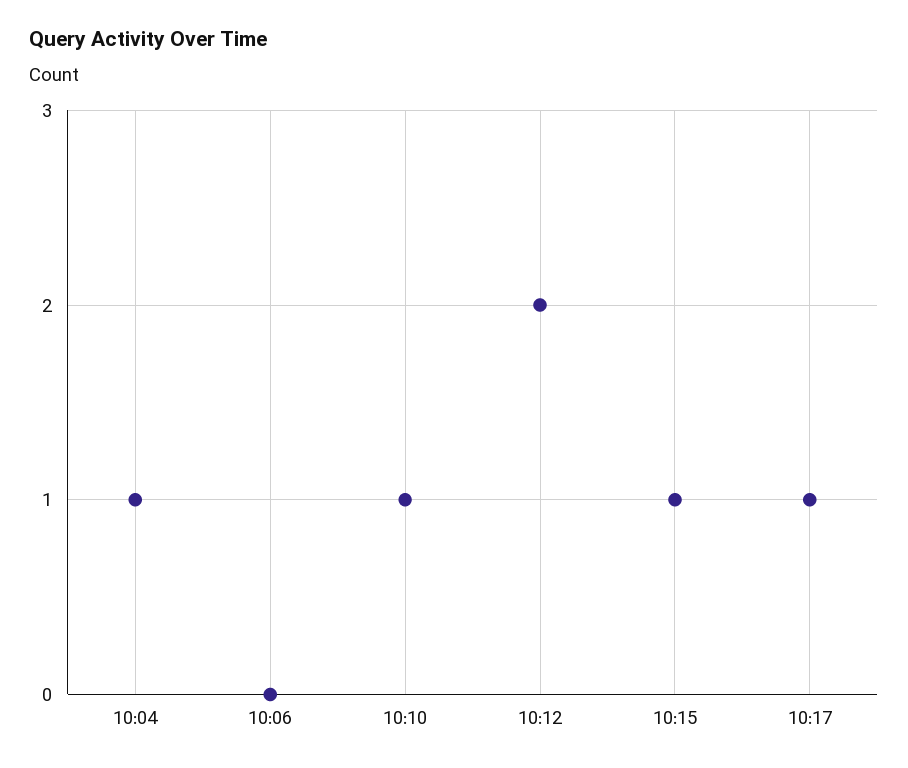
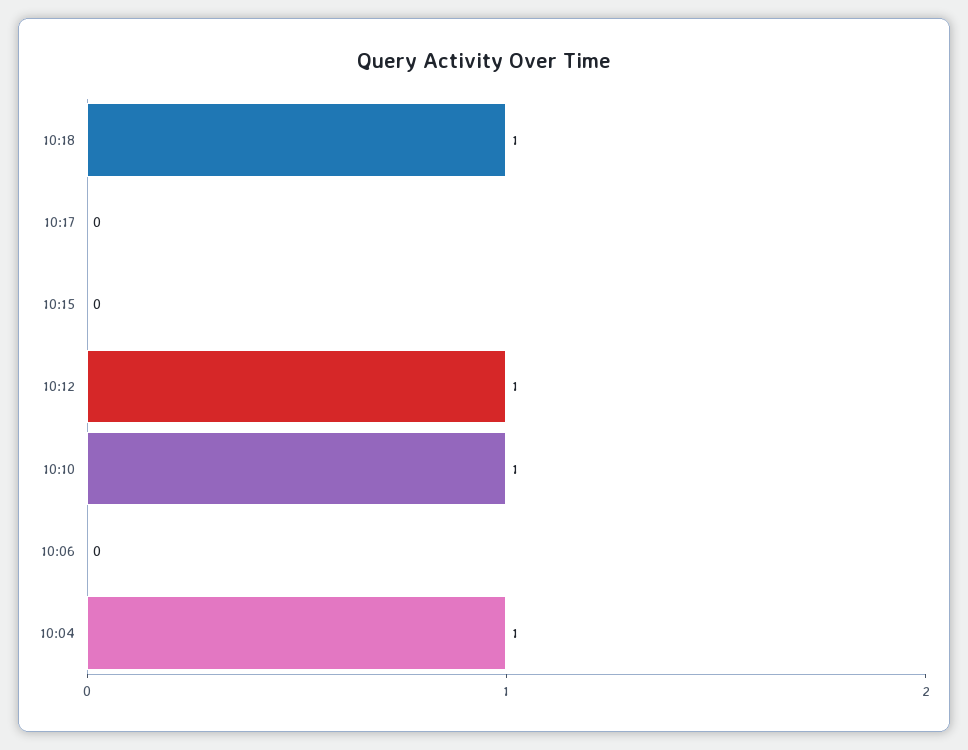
10:12: 2 -> 1
10:15: 1 -> 0
10:17: 1 -> 0
10:18: none -> 1

